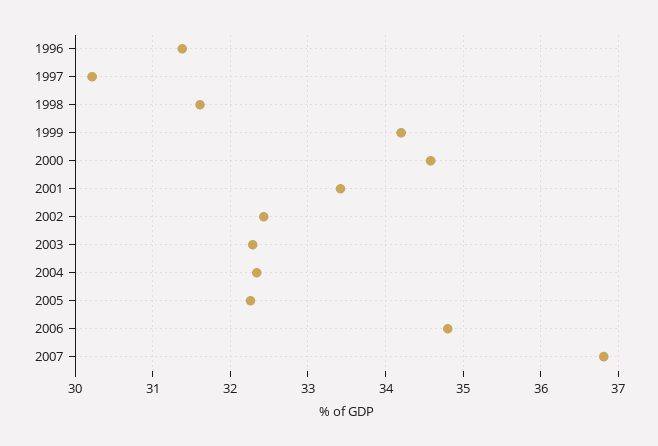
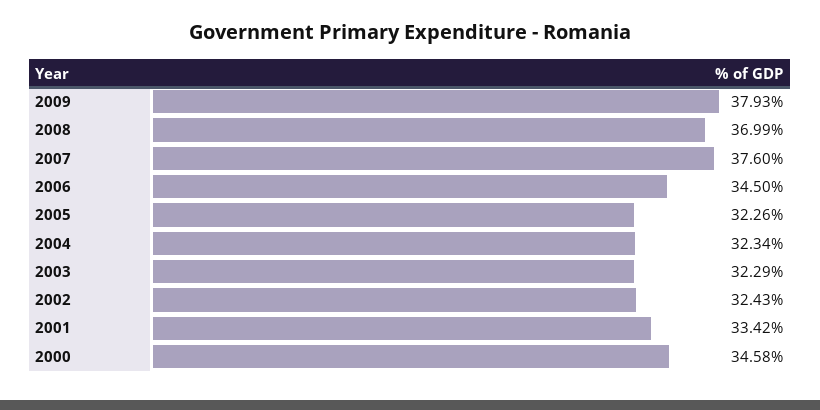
1996: 31.4 -> none
1997: 30.2 -> none
1998: 31.6 -> none
1999: 34.2 -> none
2006: 34.8 -> 34.5
2007: 36.8 -> 37.6
2009: none -> 37.93
2008: none -> 36.99

